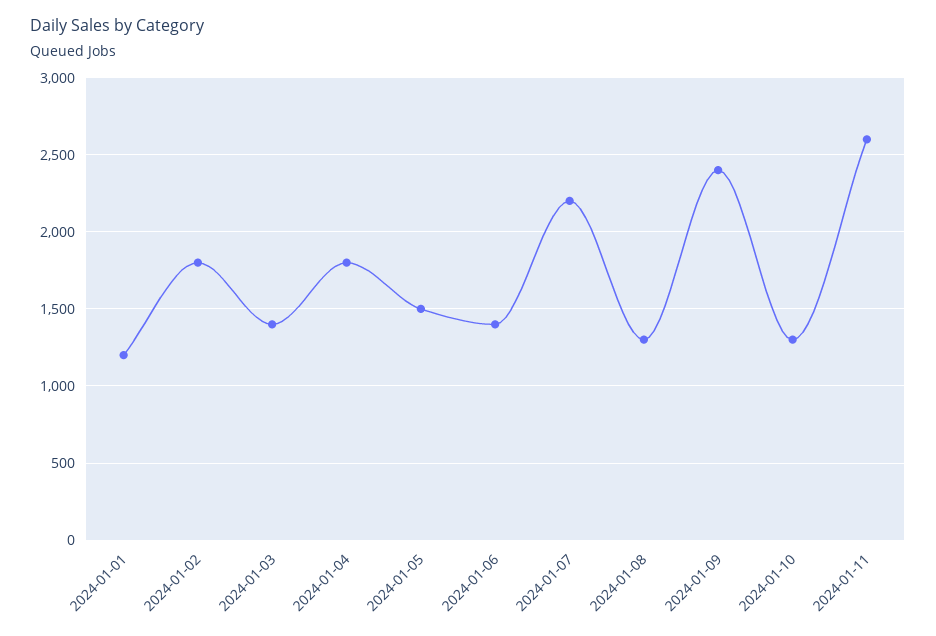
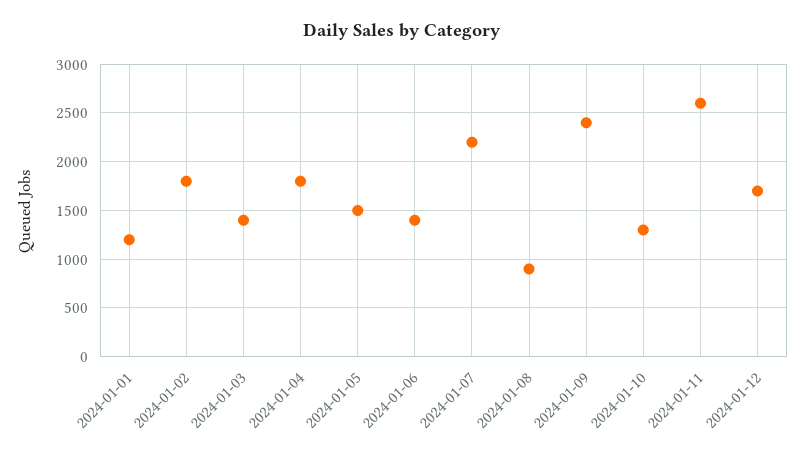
2024-01-08: 1300 -> 900
2024-01-12: none -> 1700

